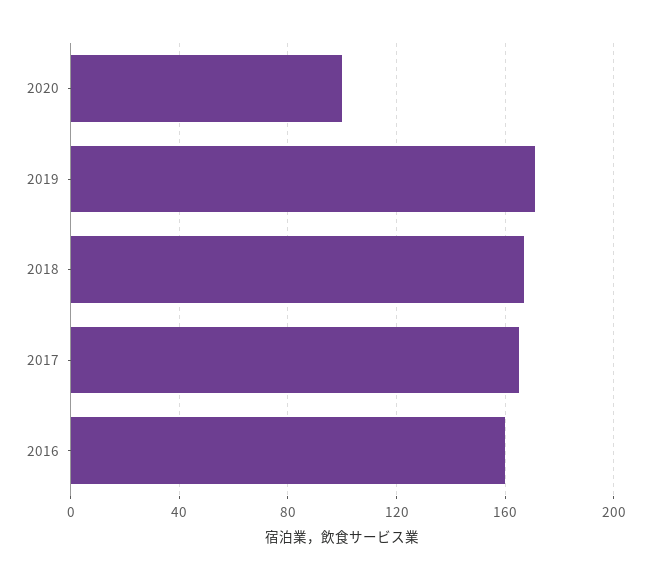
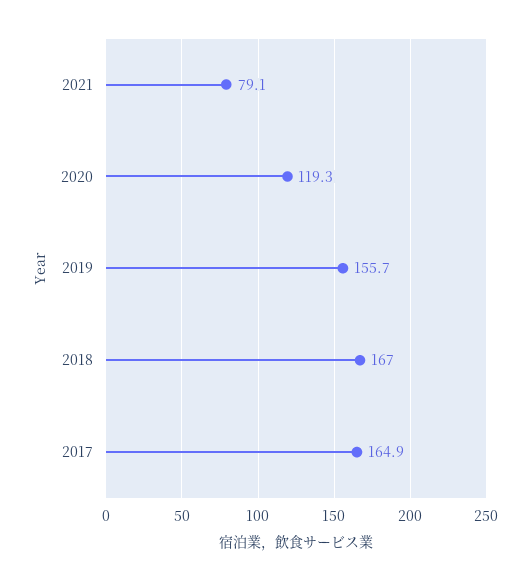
2020: 100 -> 119.3
2019: 170 -> 155.7
2016: 160 -> none
2021: none -> 79.1

